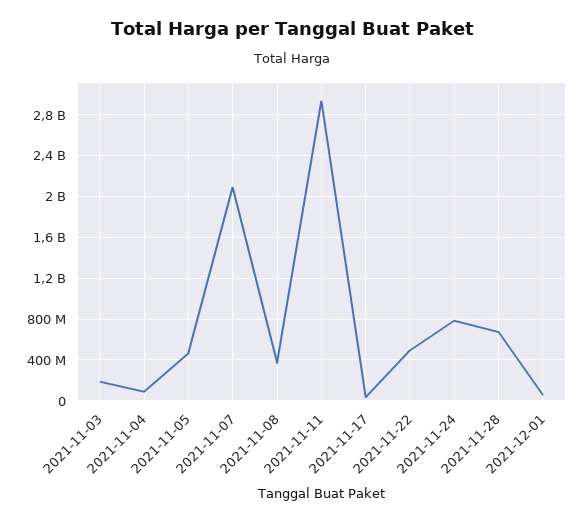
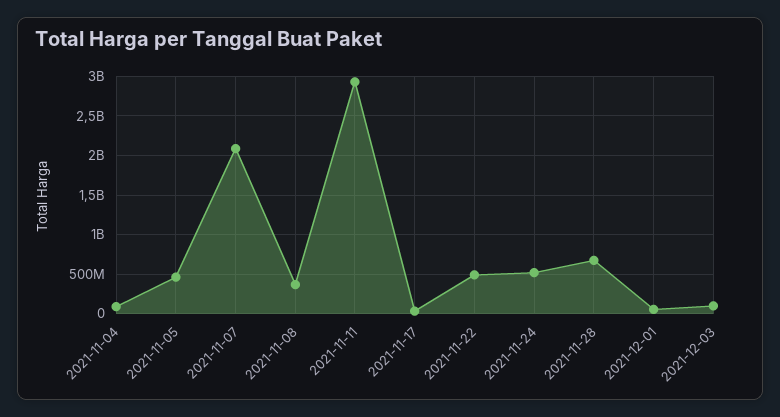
2021-11-03: 200000000 -> none
2021-11-24: 800000000 -> 500000000
2021-12-03: none -> 100000000

